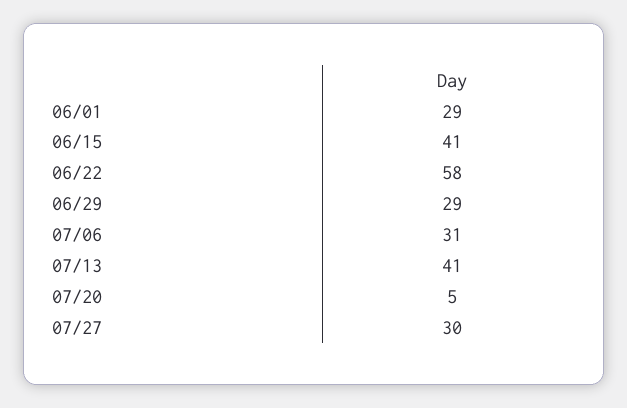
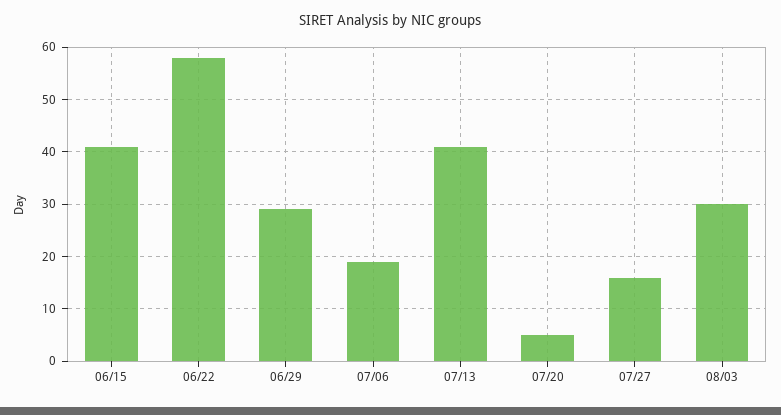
06/01: 29 -> none
07/06: 31 -> 20
07/27: 30 -> 15
08/03: none -> 30

